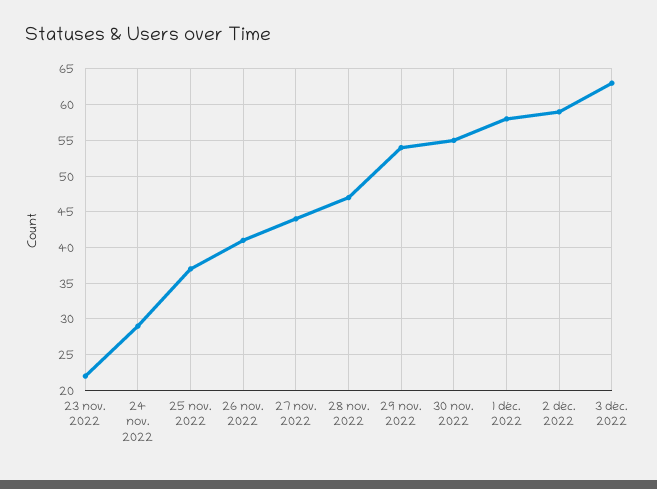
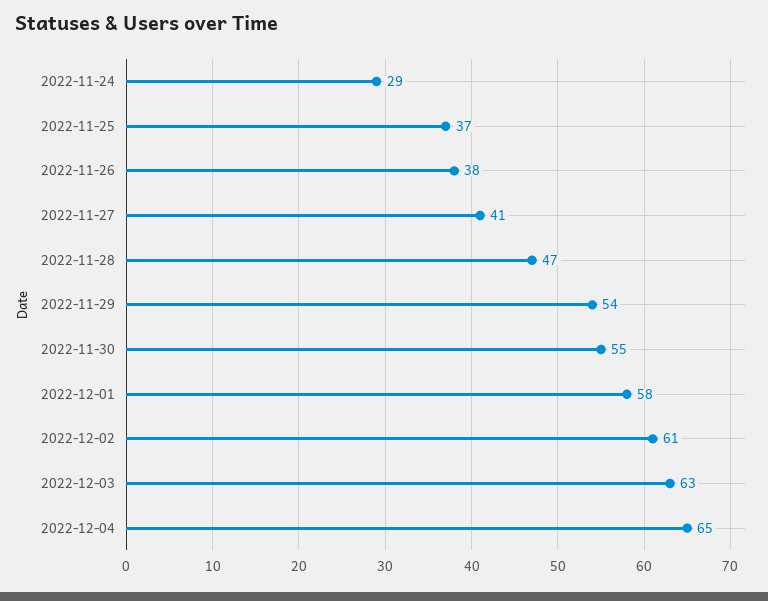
23 nov. 2022: 22 -> none
26 nov. 2022: 41 -> 38
27 nov. 2022: 44 -> 41
2 déc. 2022: 59 -> 61
2022-12-04: none -> 65

